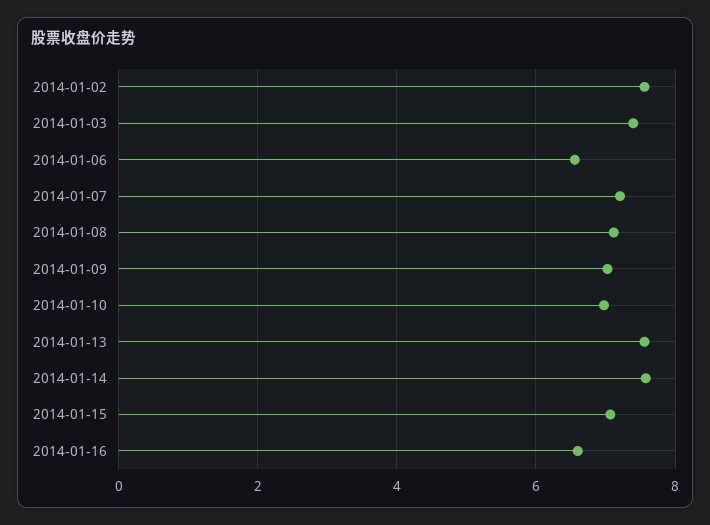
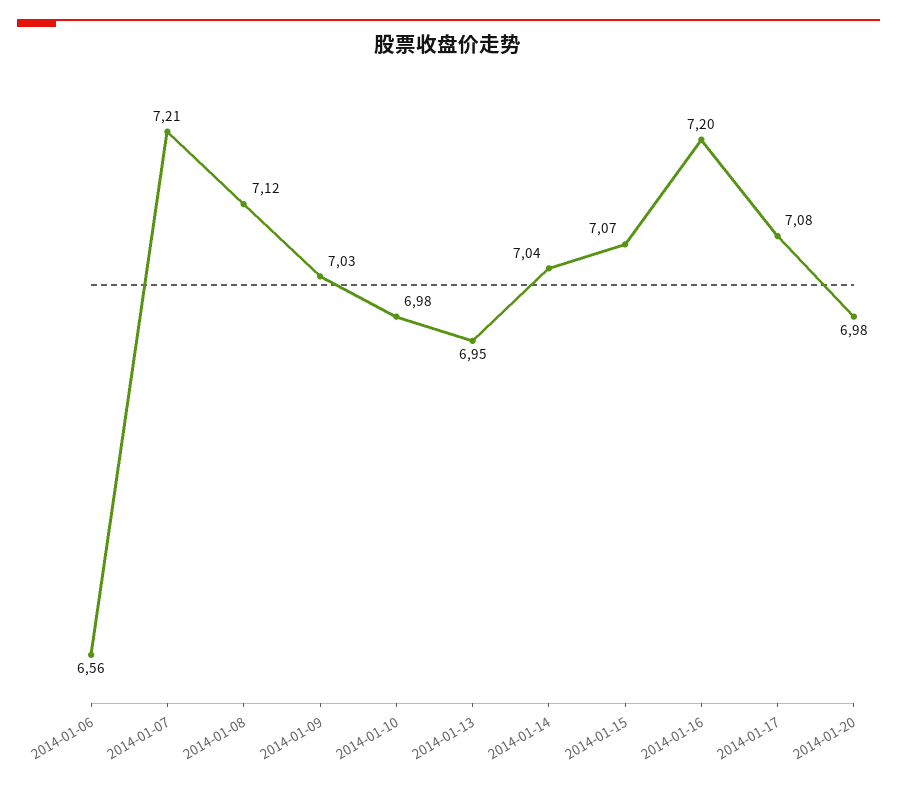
2014-01-02: 7.6 -> none
2014-01-03: 7.4 -> none
2014-01-13: 7.6 -> 6.95
2014-01-14: 7.6 -> 7.04
2014-01-16: 6.6 -> 7.2
2014-01-17: none -> 7.08
2014-01-20: none -> 6.98

